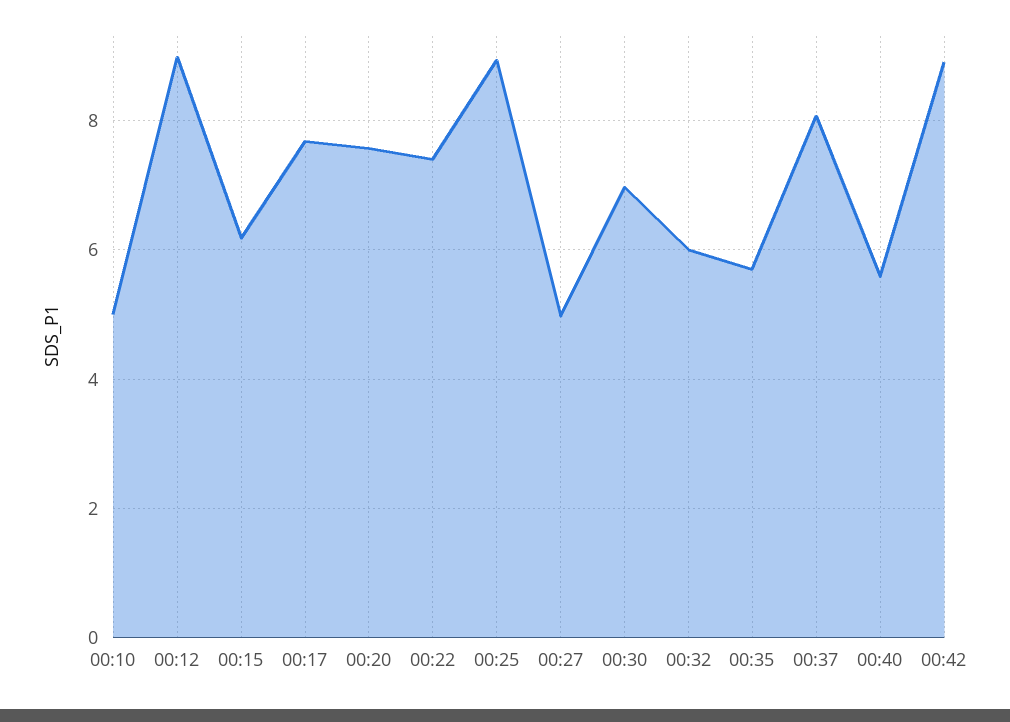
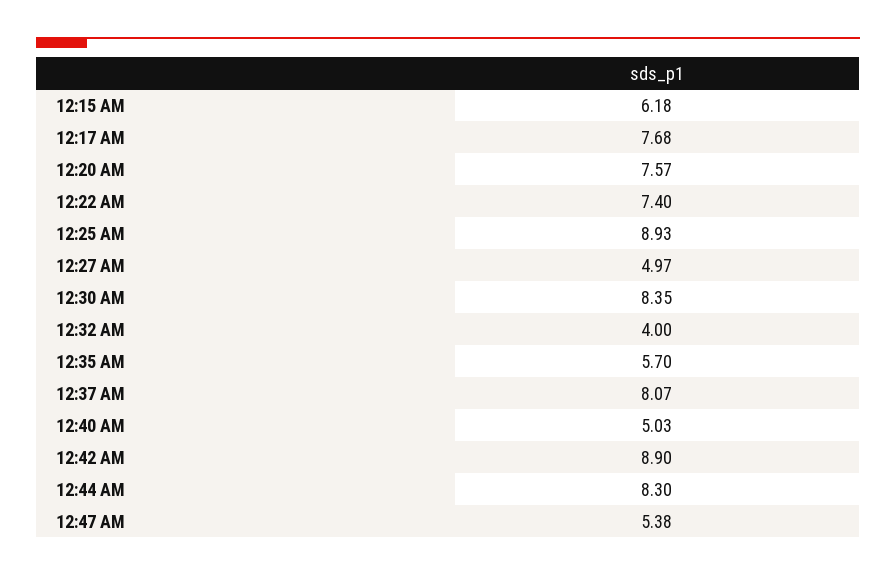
00:10: 5 -> none
00:12: 9 -> none
00:30: 7 -> 8.35
00:32: 6 -> 4
00:40: 5.6 -> 5.03
12:44 AM: none -> 8.3
12:47 AM: none -> 5.38

